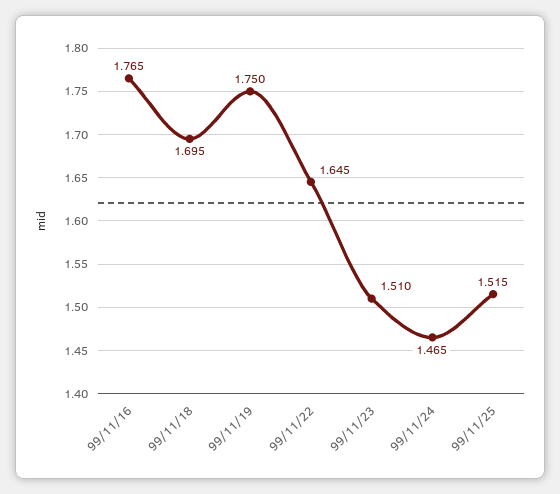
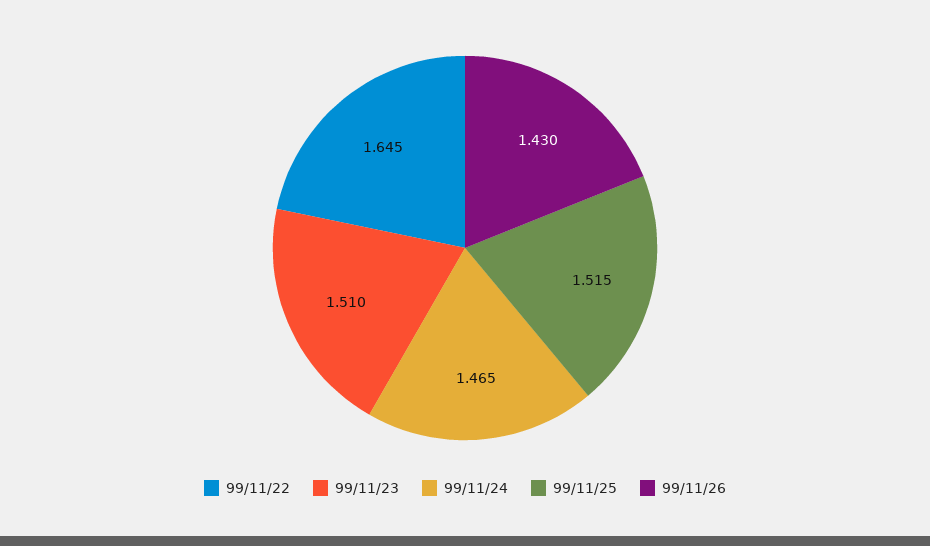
99/11/16: 1.765 -> none
99/11/18: 1.695 -> none
99/11/19: 1.75 -> none
99/11/26: none -> 1.43

